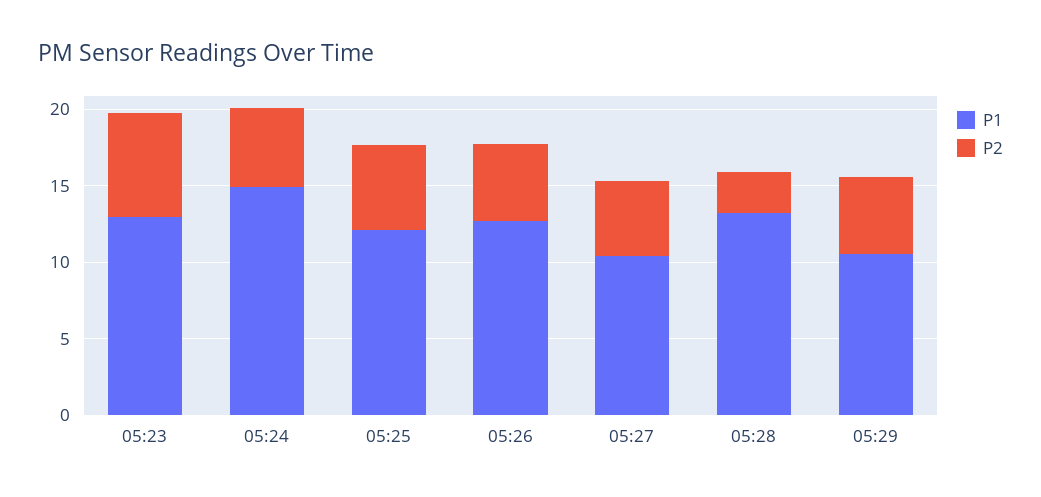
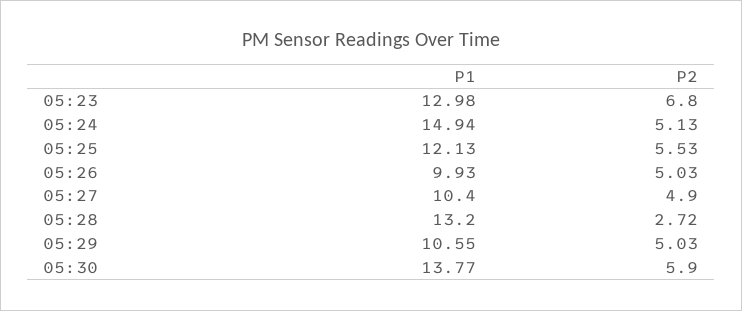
P1, 05:26: 13 -> 9.93
P1, 05:30: none -> 13.77
P2, 05:30: none -> 5.9

